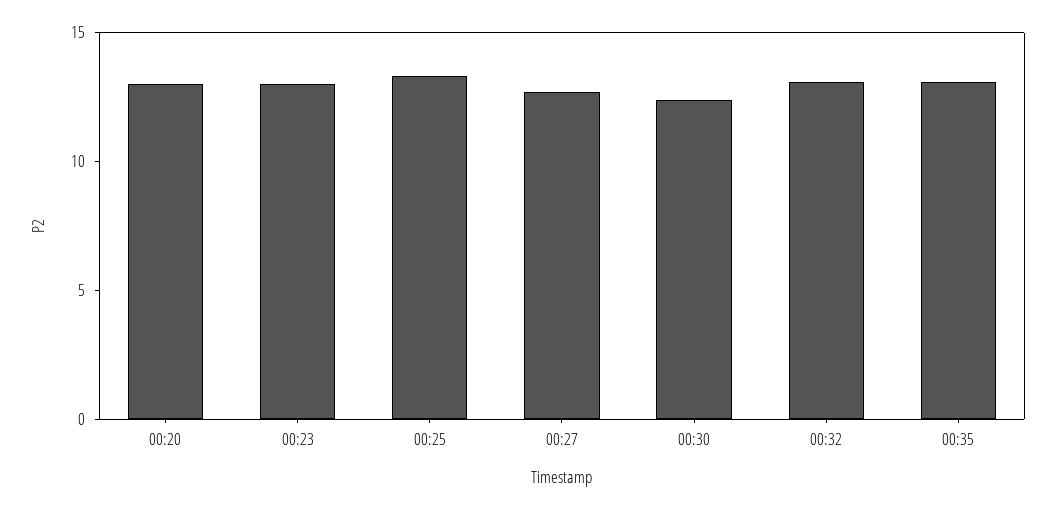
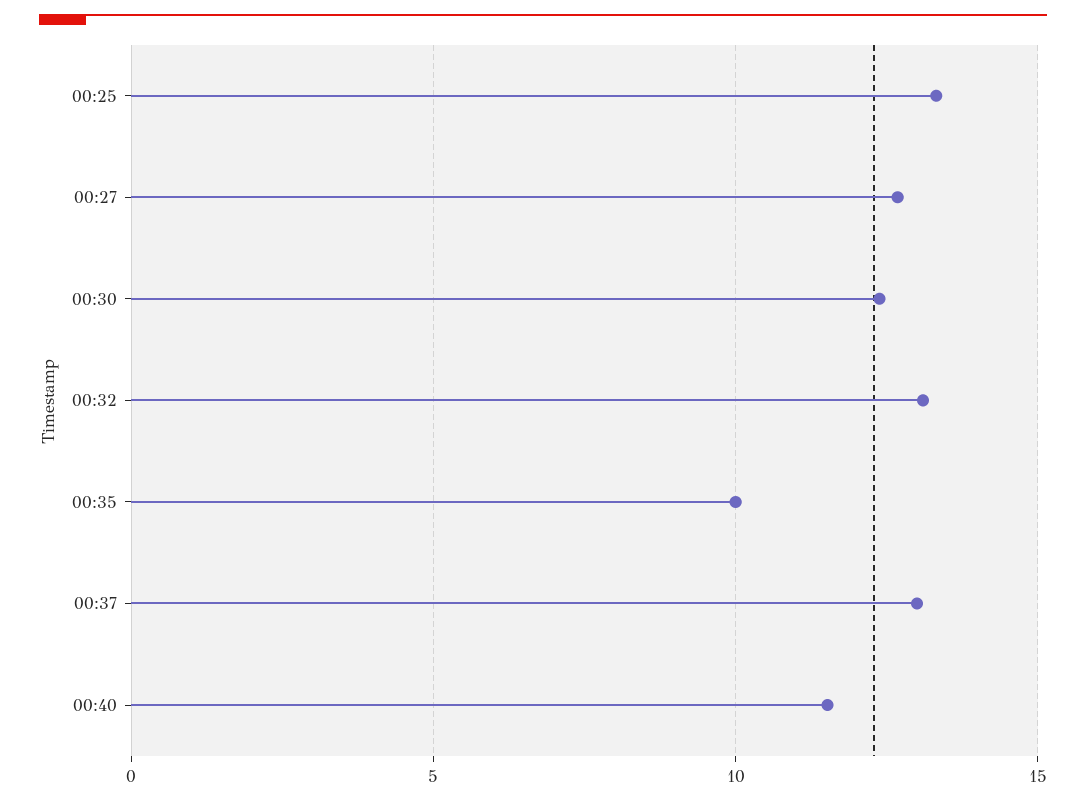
00:20: 13 -> none
00:23: 13 -> none
00:35: 13 -> 10
00:37: none -> 13
00:40: none -> 11.5

